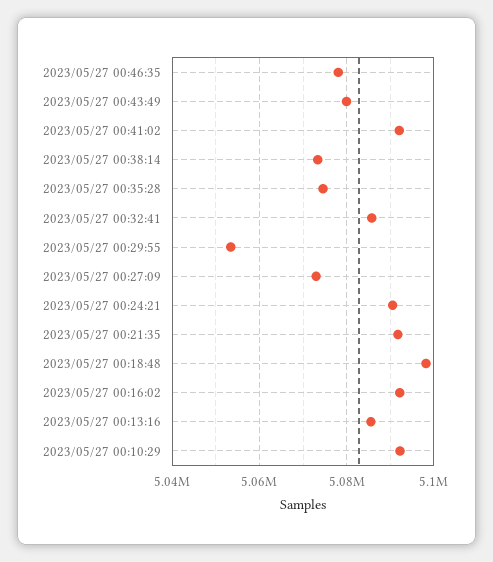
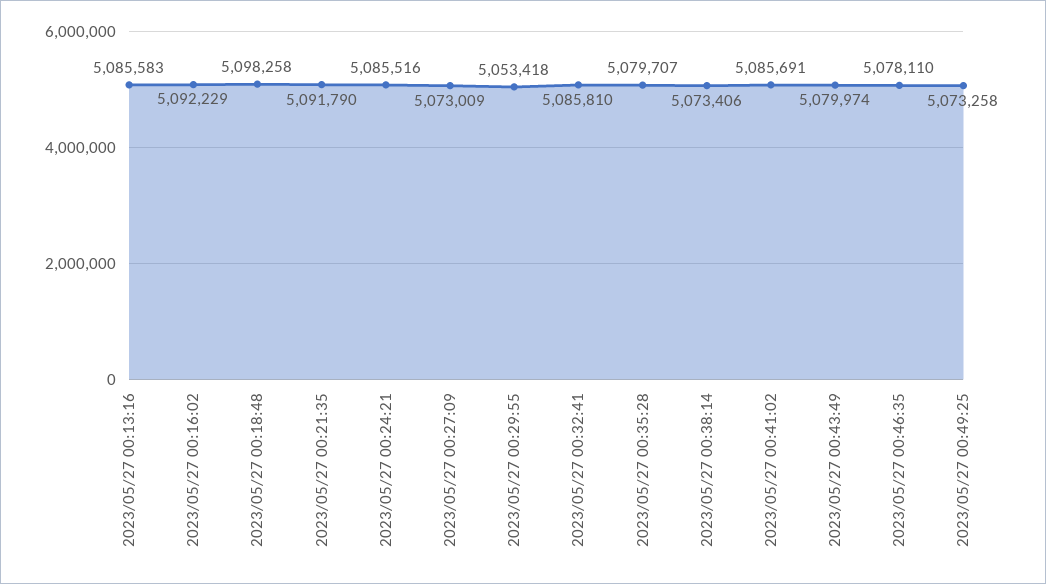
2023/05/27 00:41:02: 5092000 -> 5085691
2023/05/27 00:35:28: 5074000 -> 5079707
2023/05/27 00:24:21: 5090000 -> 5085516
2023/05/27 00:10:29: 5092000 -> none
2023/05/27 00:49:25: none -> 5073258

